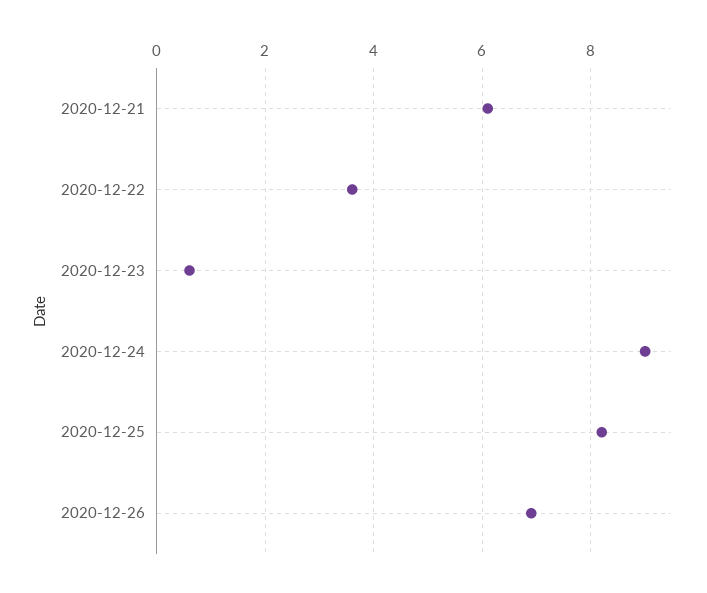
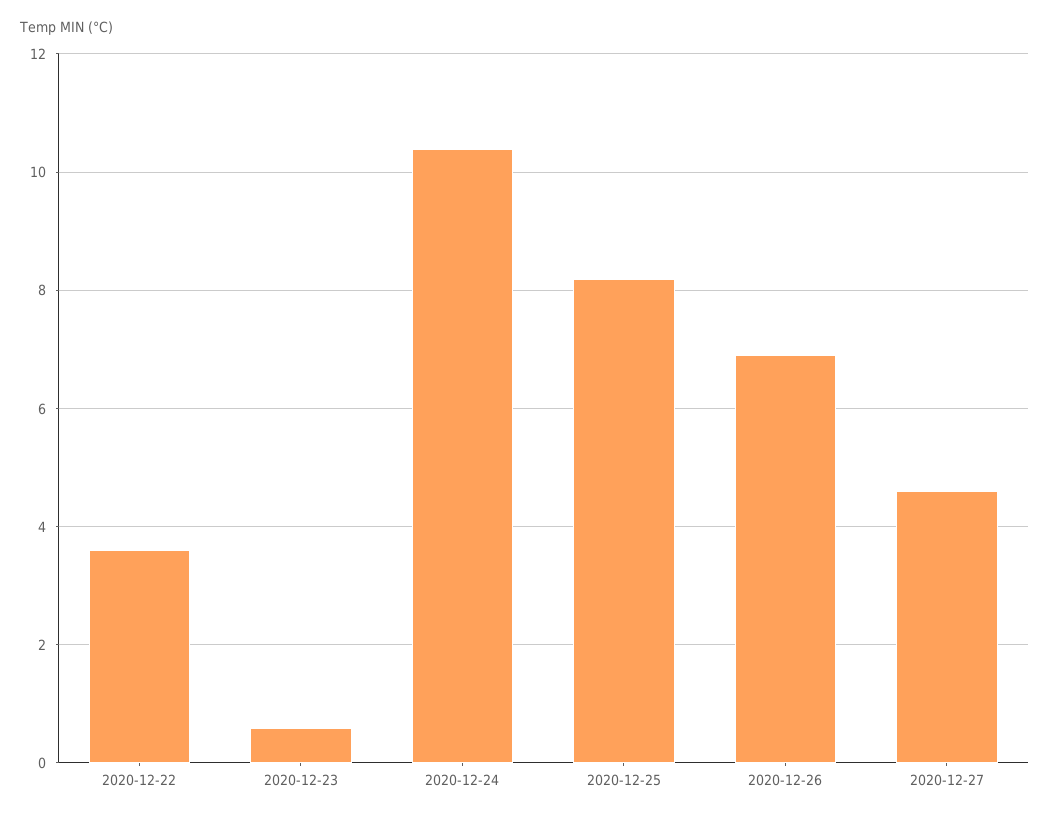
2020-12-21: 6 -> none
2020-12-24: 9 -> 10.5
2020-12-27: none -> 4.5

